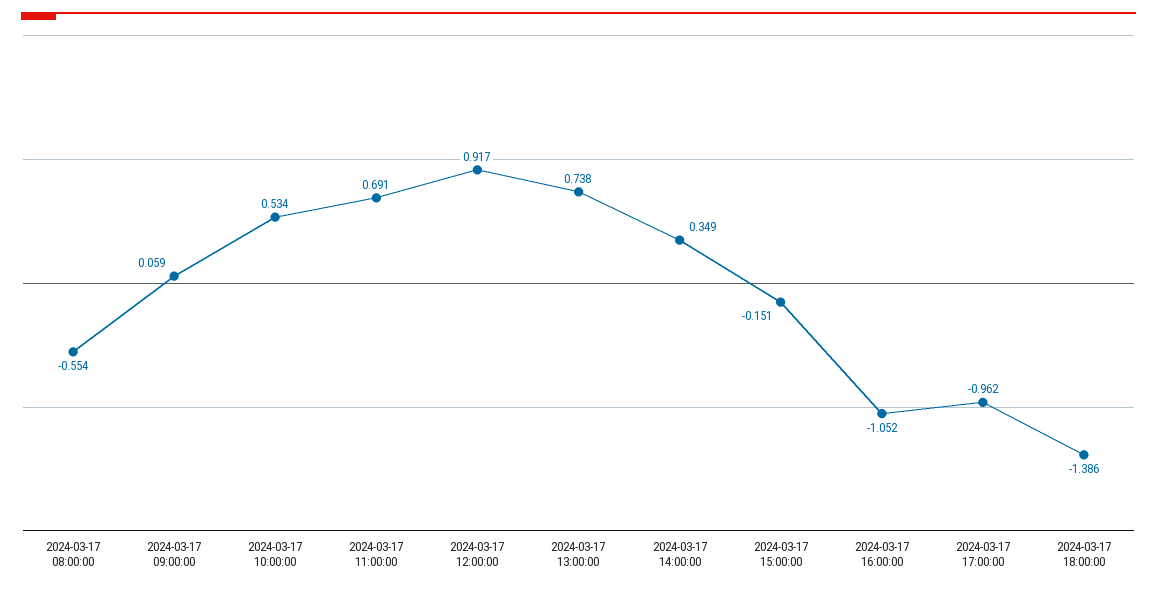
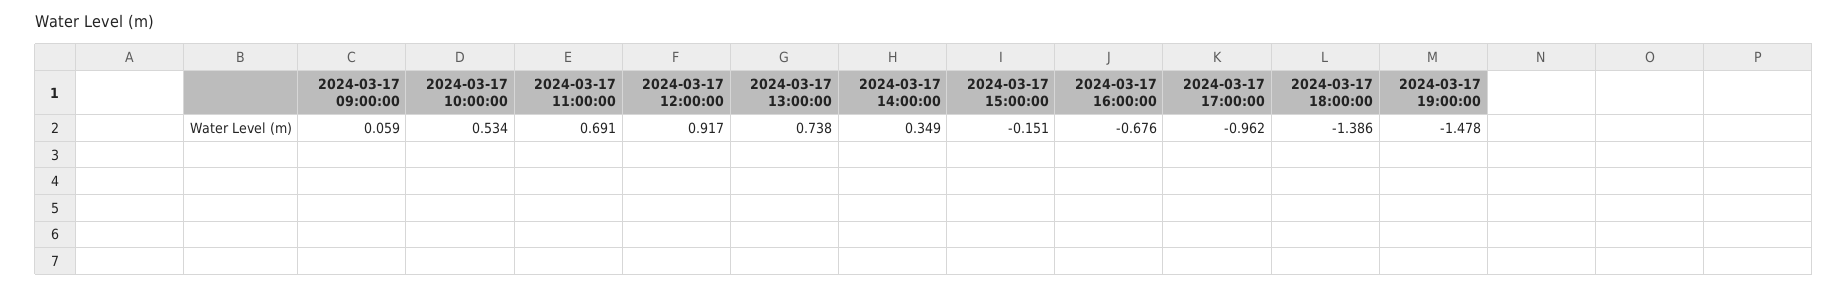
2024-03-17 08:00:00: -0.554 -> none
2024-03-17 16:00:00: -1.052 -> -0.676
2024-03-17 19:00:00: none -> -1.478

